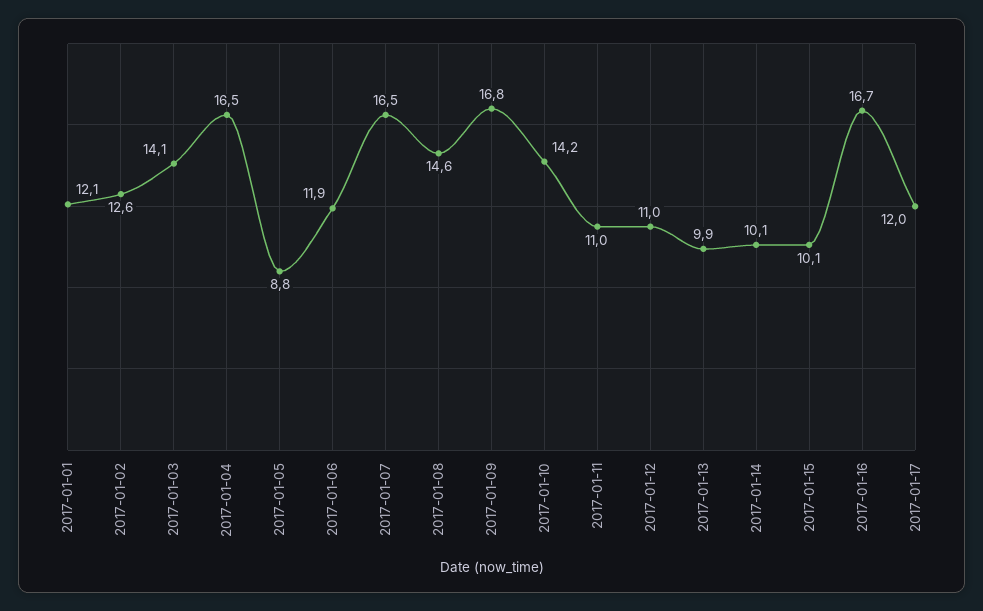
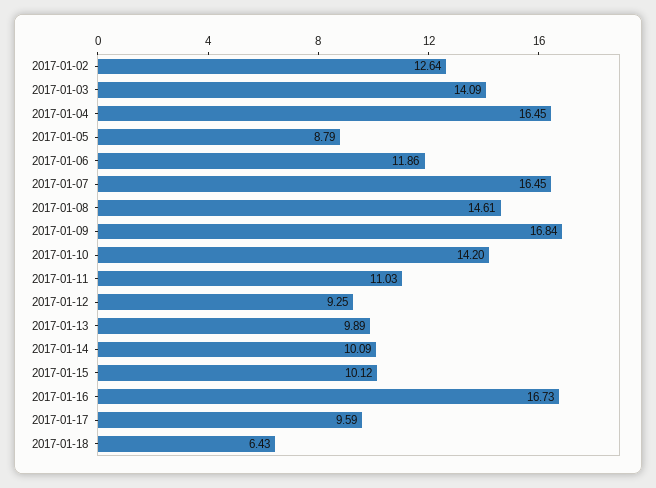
2017-01-01: 12.1 -> none
2017-01-12: 11 -> 9.25
2017-01-17: 12 -> 9.59
2017-01-18: none -> 6.43

